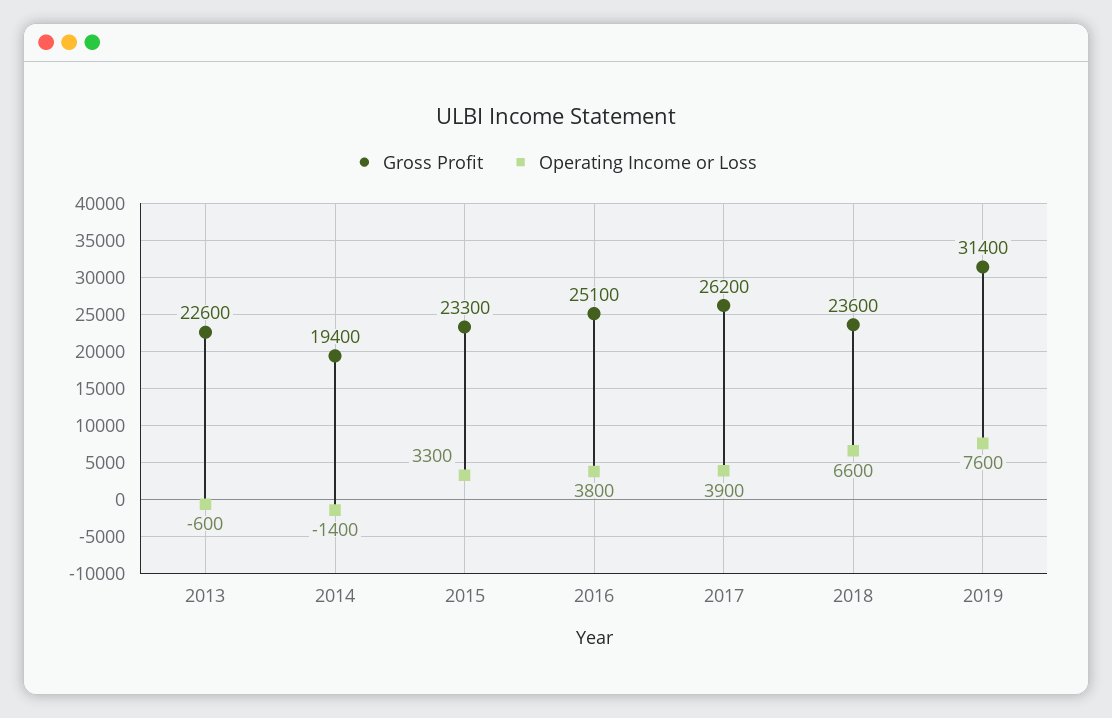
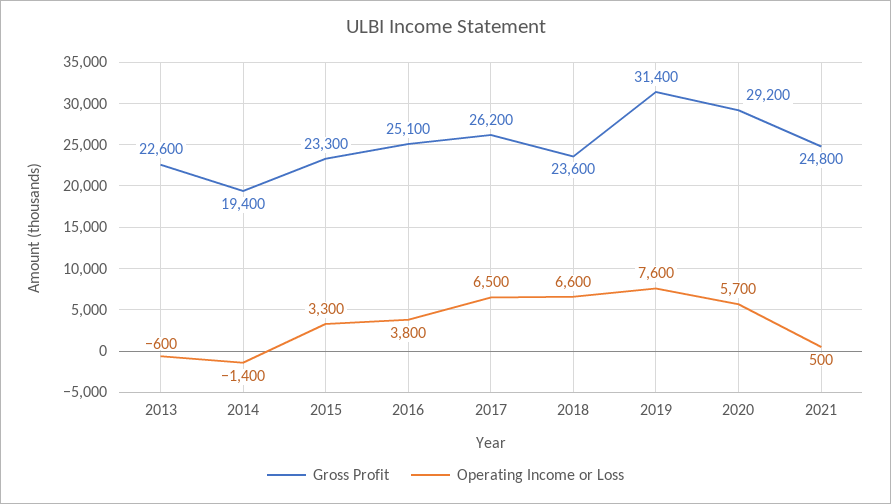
Operating Income or Loss, 2017: 3900 -> 6500
Gross Profit, 2020: none -> 29200
Operating Income or Loss, 2020: none -> 5700
Gross Profit, 2021: none -> 24800
Operating Income or Loss, 2021: none -> 500

